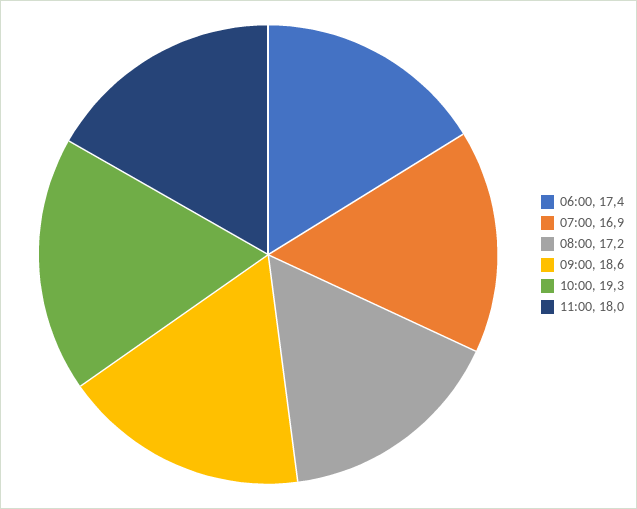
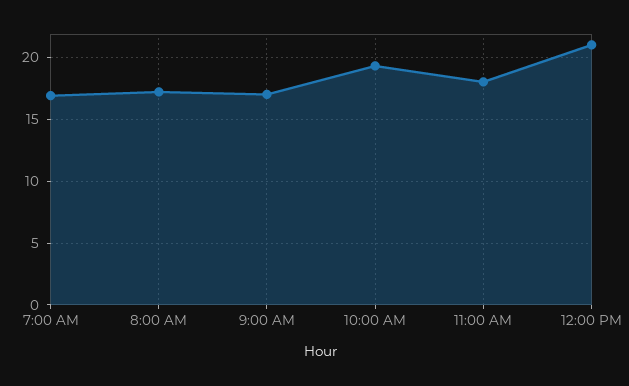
06:00: 17.4 -> none
09:00: 18.6 -> 17
12:00 PM: none -> 21

